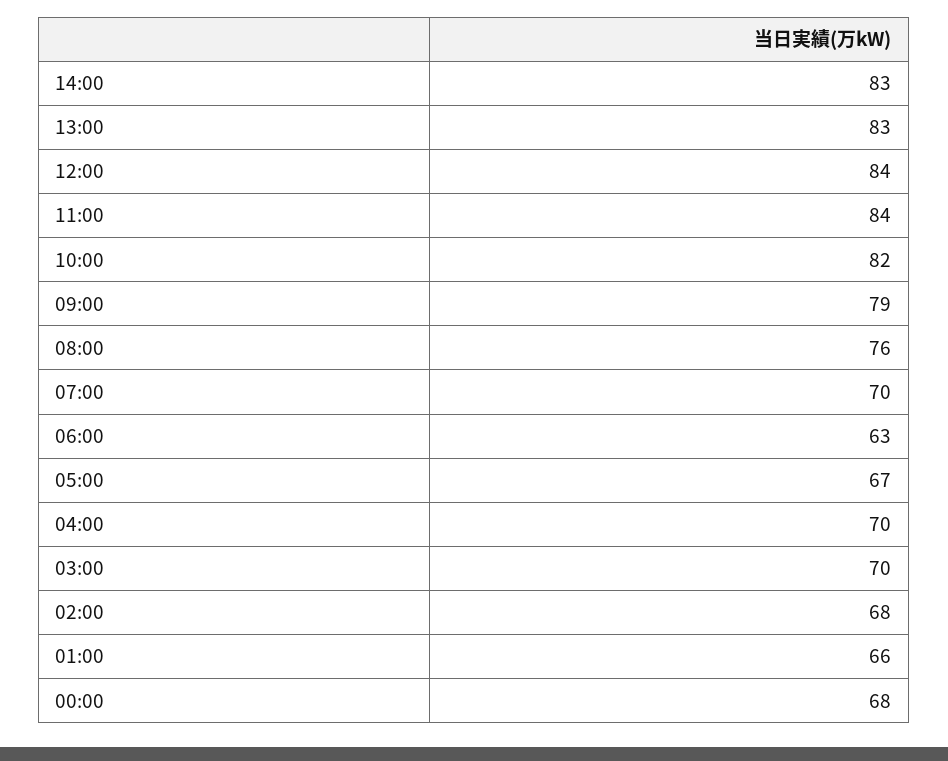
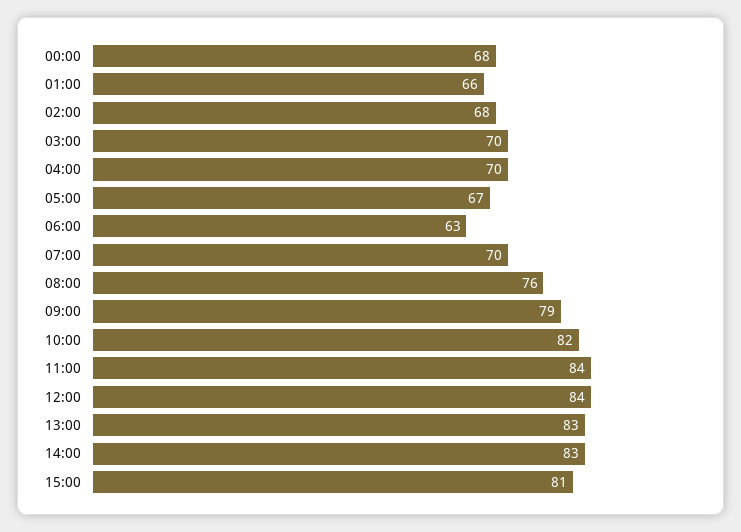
15:00: none -> 81

